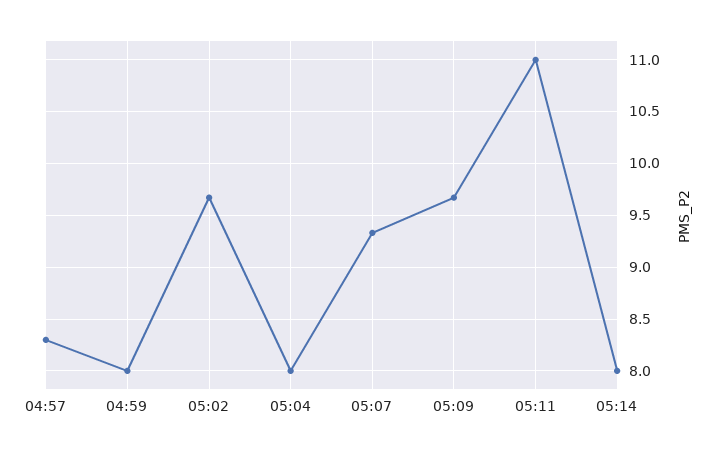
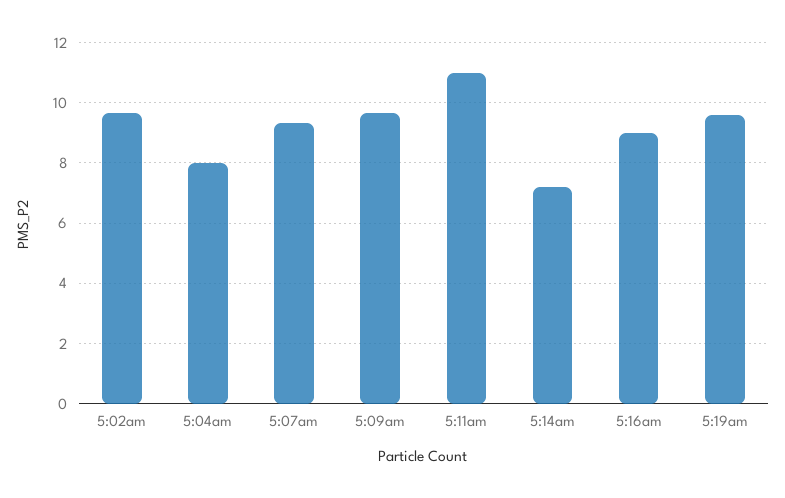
04:57: 8.3 -> none
04:59: 8 -> none
05:14: 8 -> 7.2
5:16am: none -> 9
5:19am: none -> 9.6

